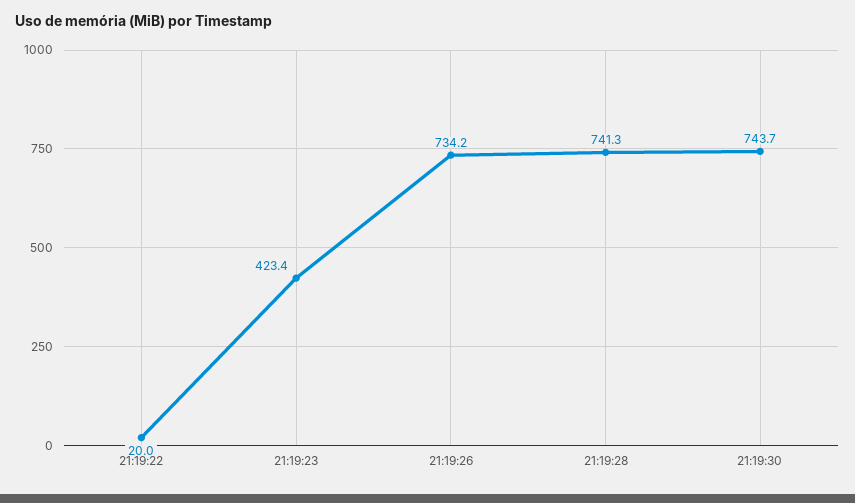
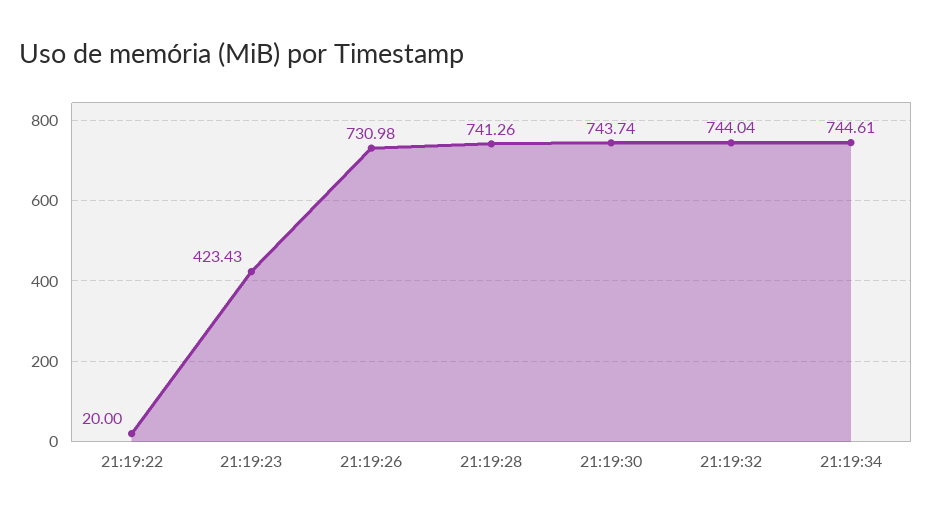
21:19:26: 734.2 -> 730.98
21:19:32: none -> 744.04
21:19:34: none -> 744.61

